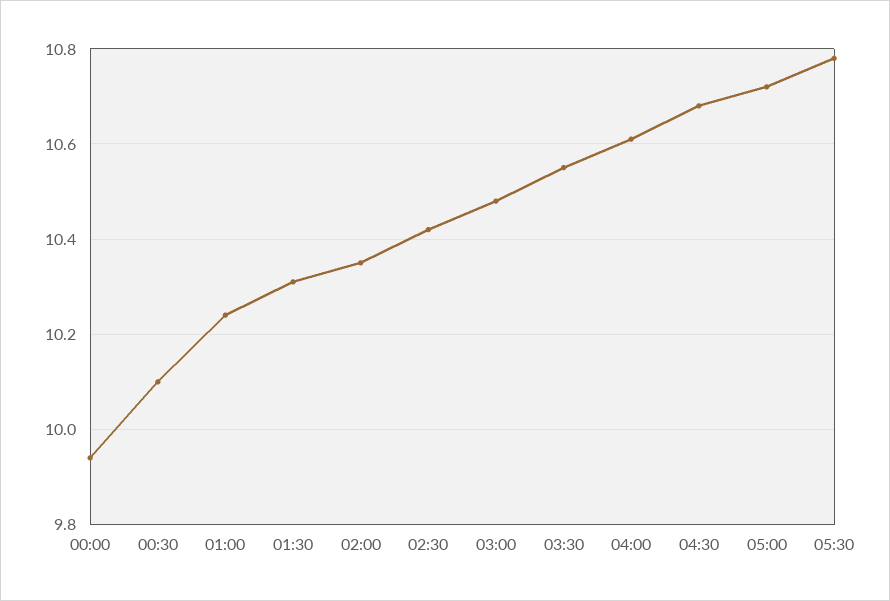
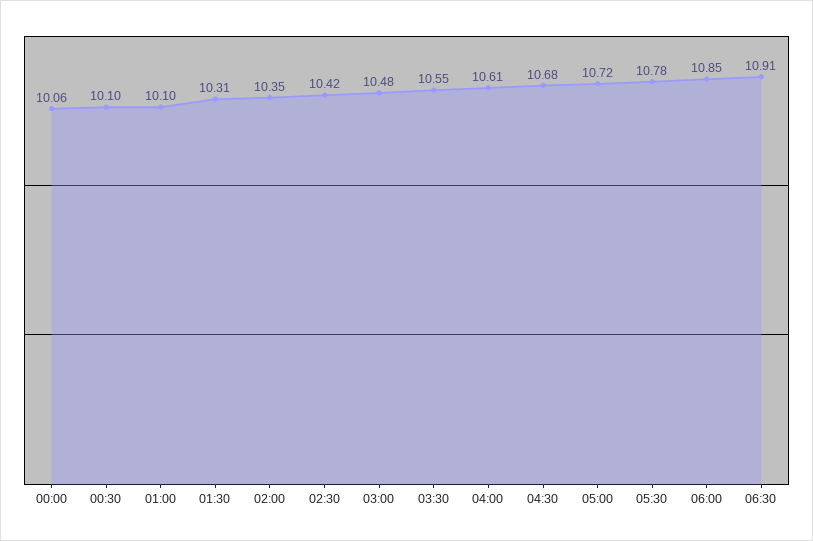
00:00: 9.95 -> 10.06
01:00: 10.25 -> 10.1
06:00: none -> 10.85
06:30: none -> 10.91

